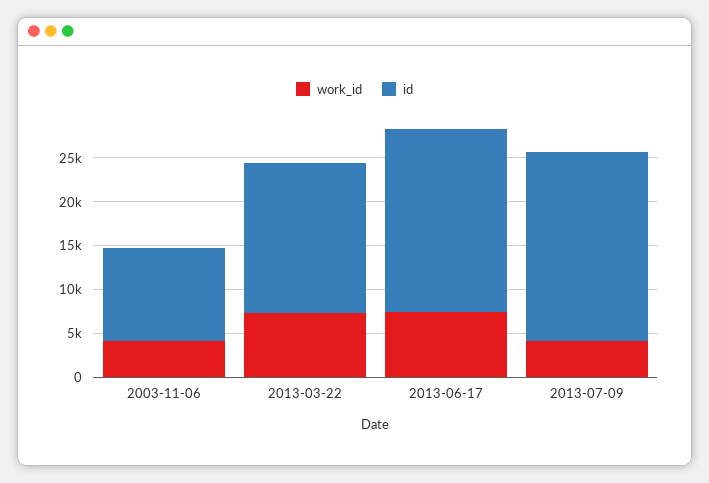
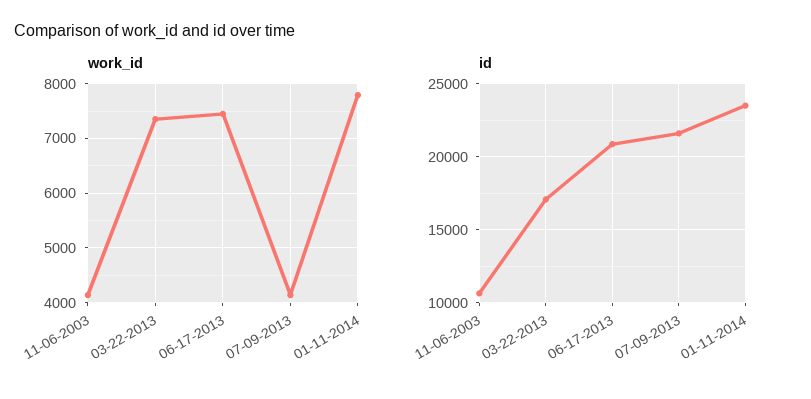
work_id, 01-11-2014: none -> 7800
id, 01-11-2014: none -> 23500

